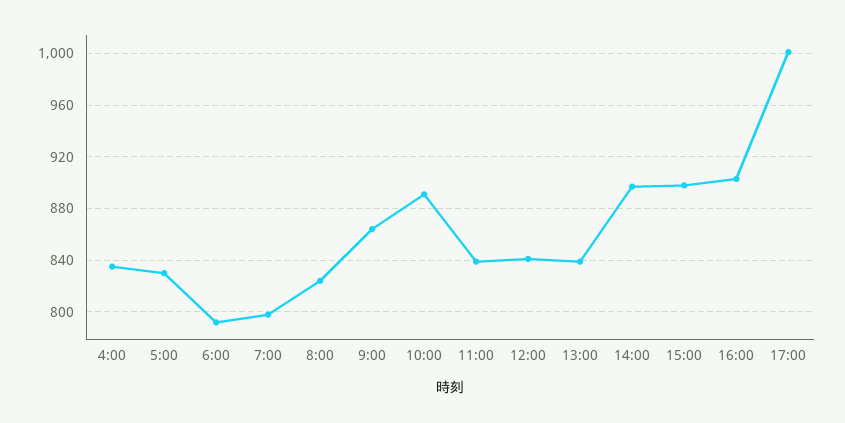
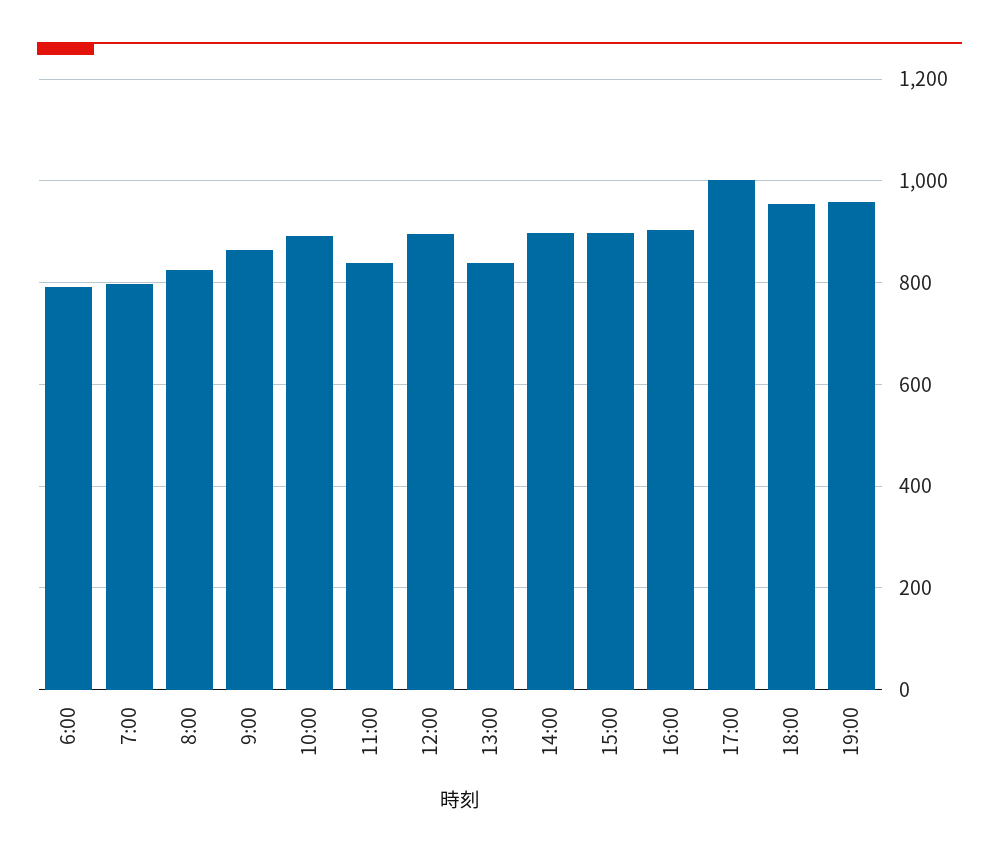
4:00: 835 -> none
5:00: 830 -> none
12:00: 840 -> 900
18:00: none -> 960
19:00: none -> 960

